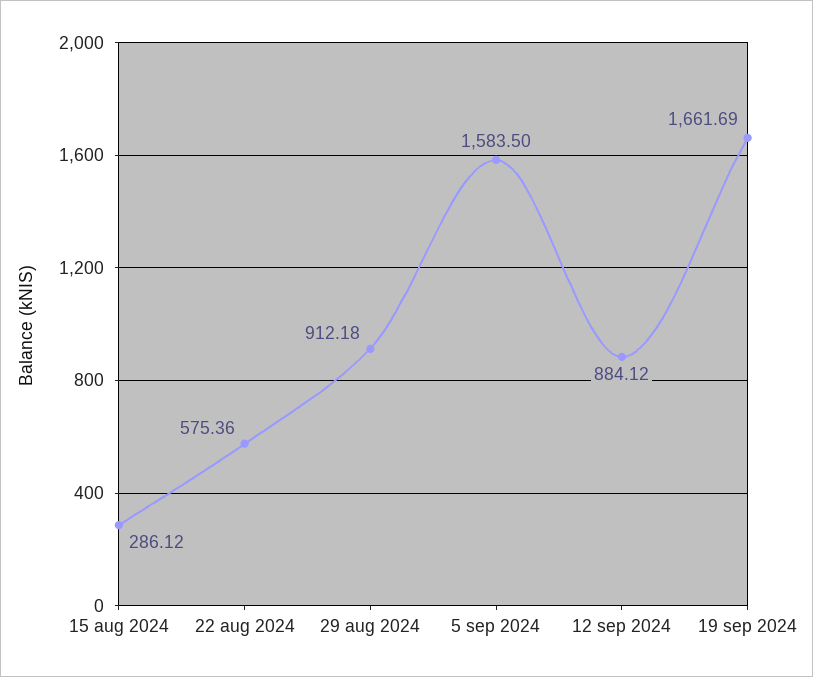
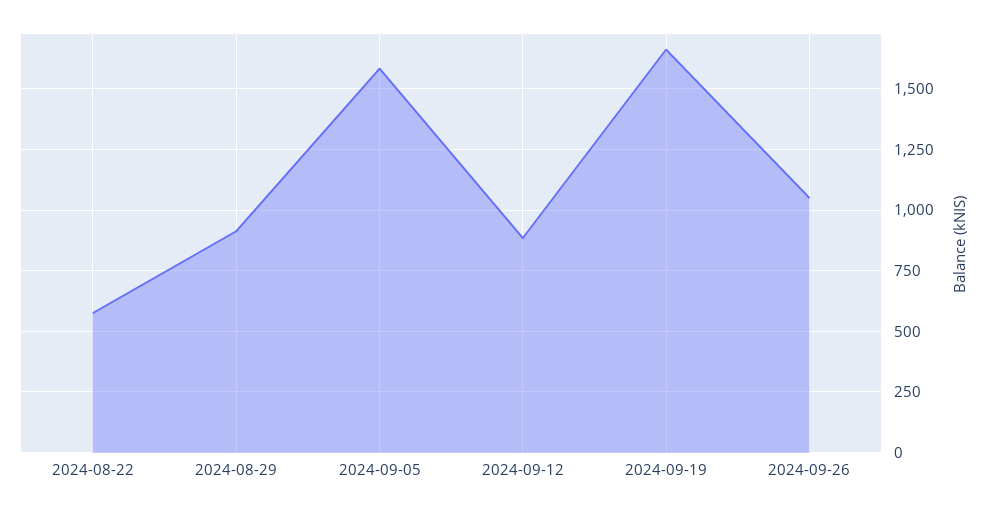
15 aug 2024: 286.12 -> none
2024-09-26: none -> 1050

